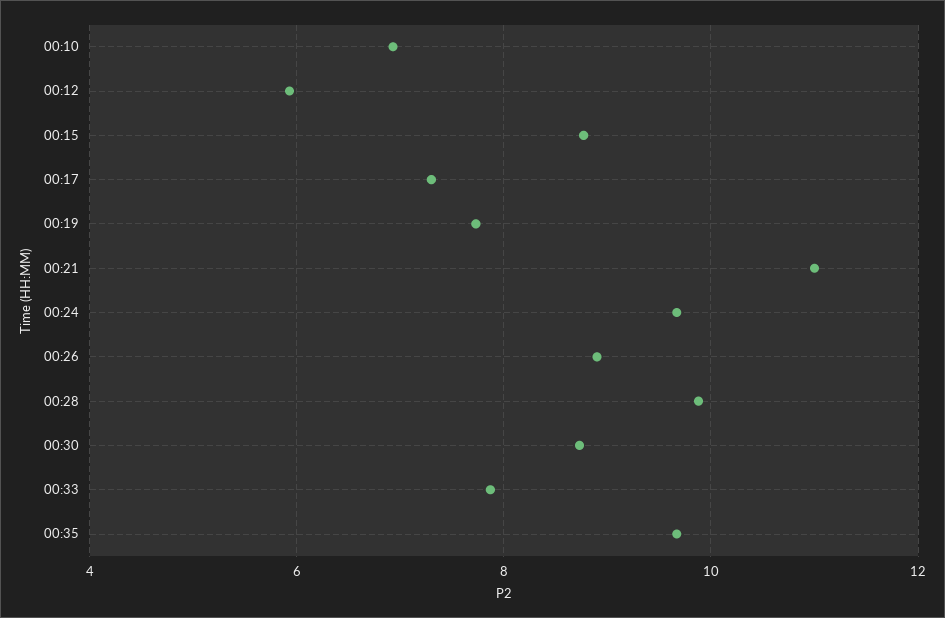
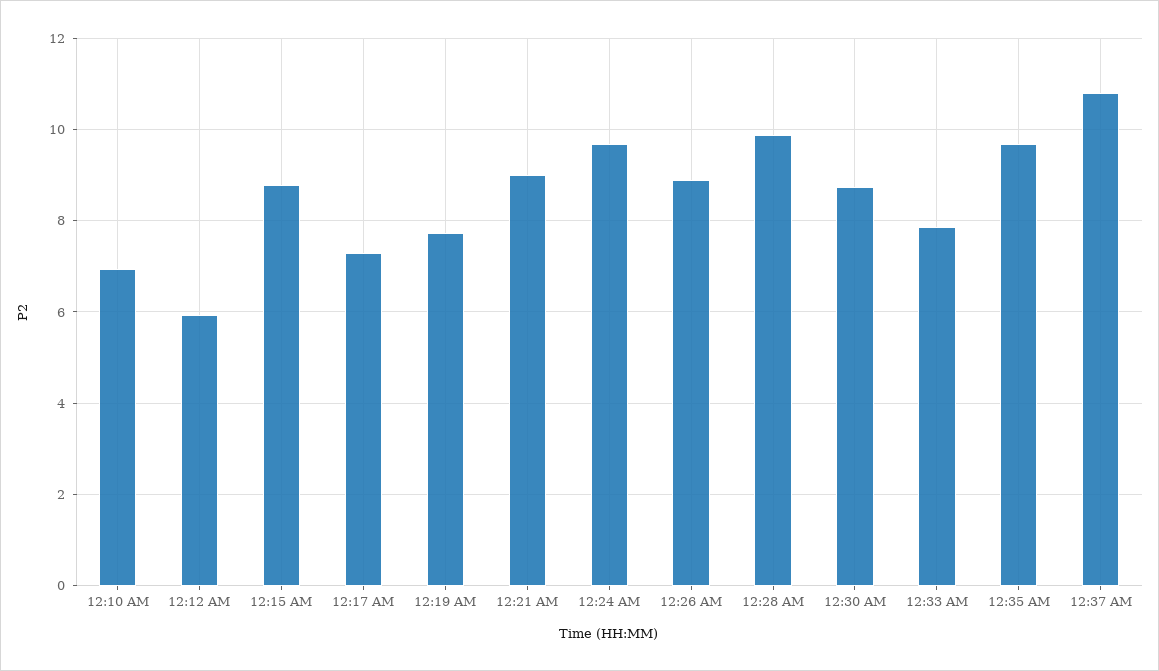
00:21: 11 -> 9
12:37 AM: none -> 10.8

